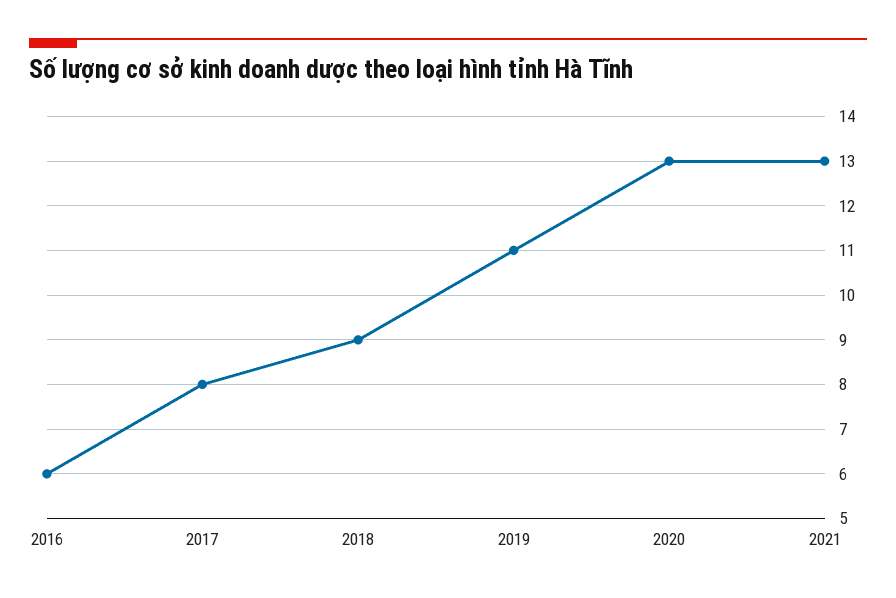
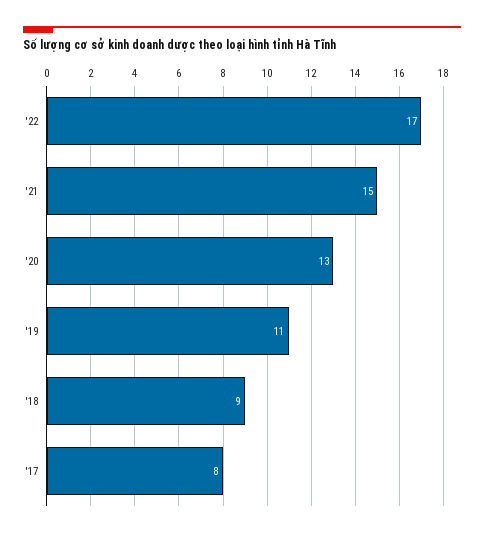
2016: 6 -> none
2021: 13 -> 15
'22: none -> 17

